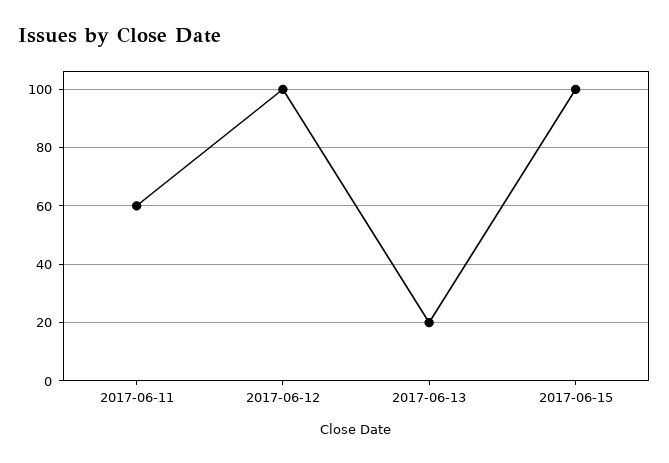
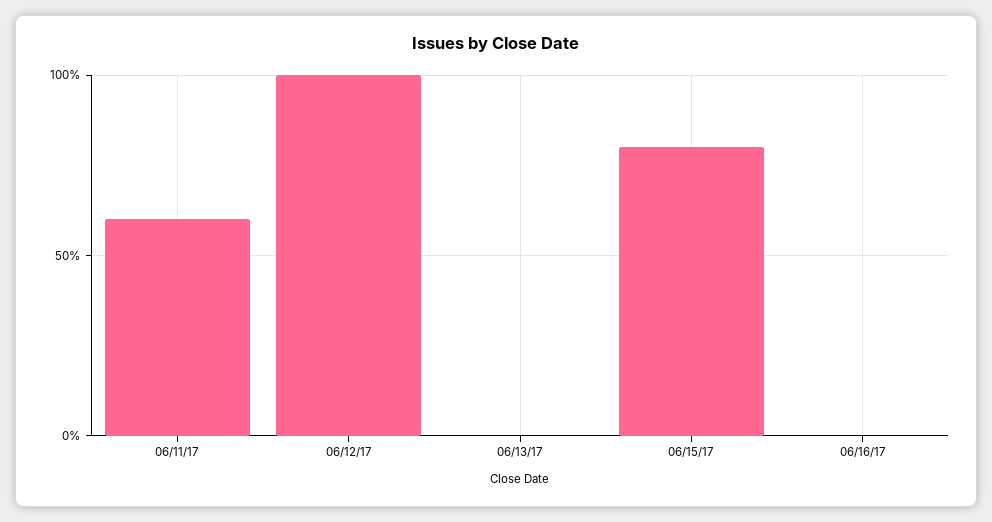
2017-06-13: 20 -> 0
2017-06-15: 100 -> 80
06/16/17: none -> 0

